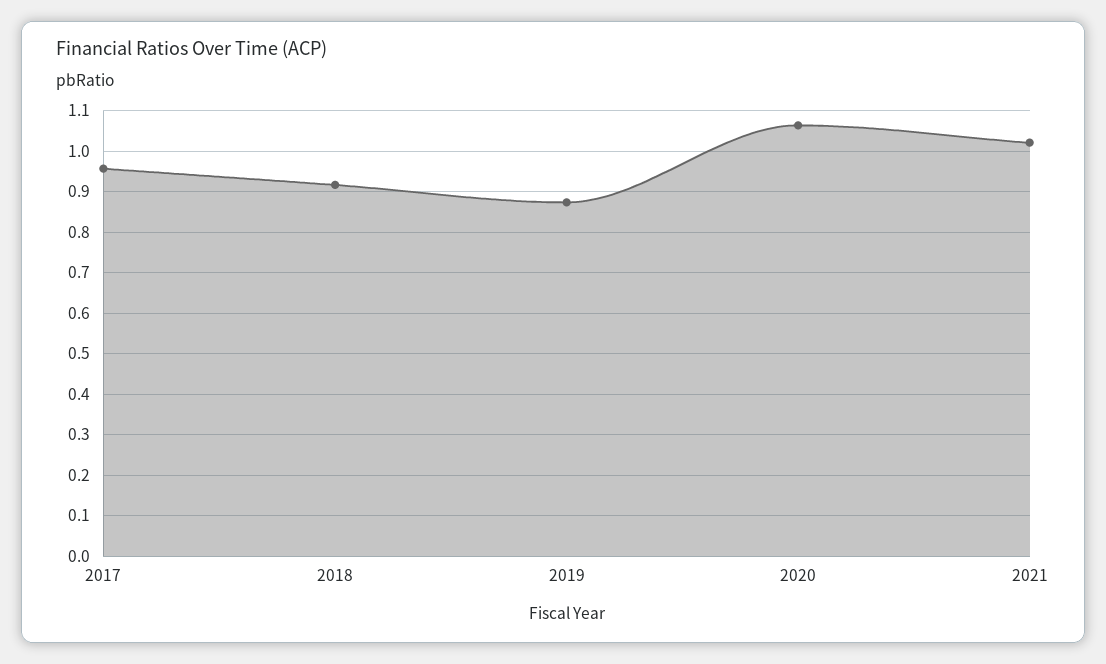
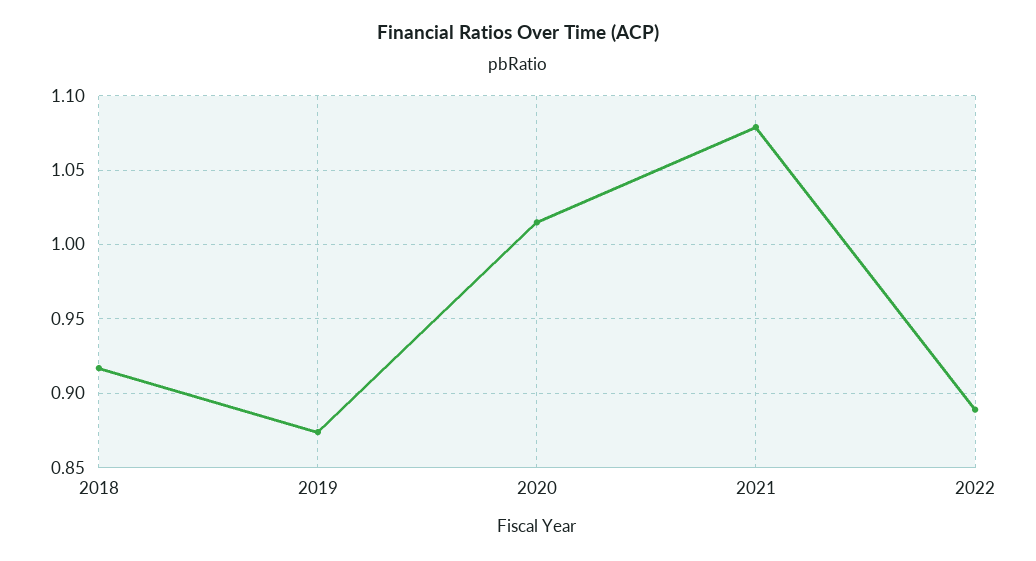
2017: 0.96 -> none
2020: 1.06 -> 1.015
2021: 1.02 -> 1.08
2022: none -> 0.89

